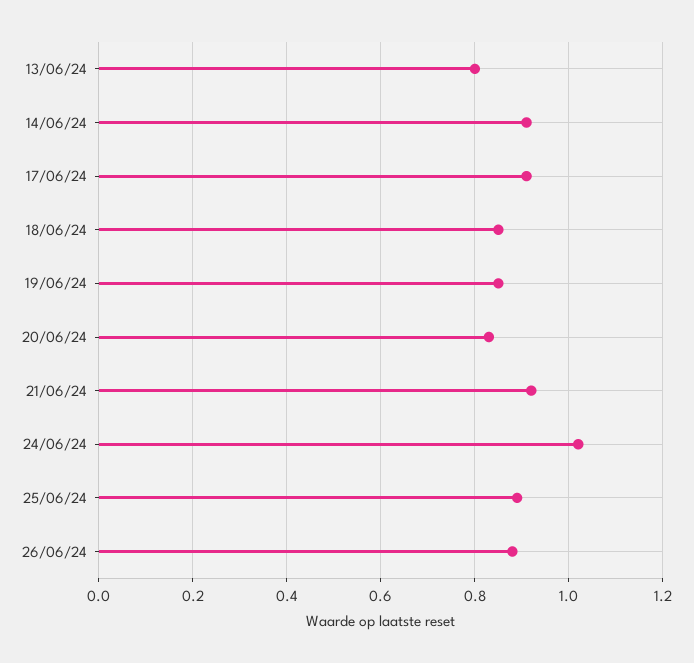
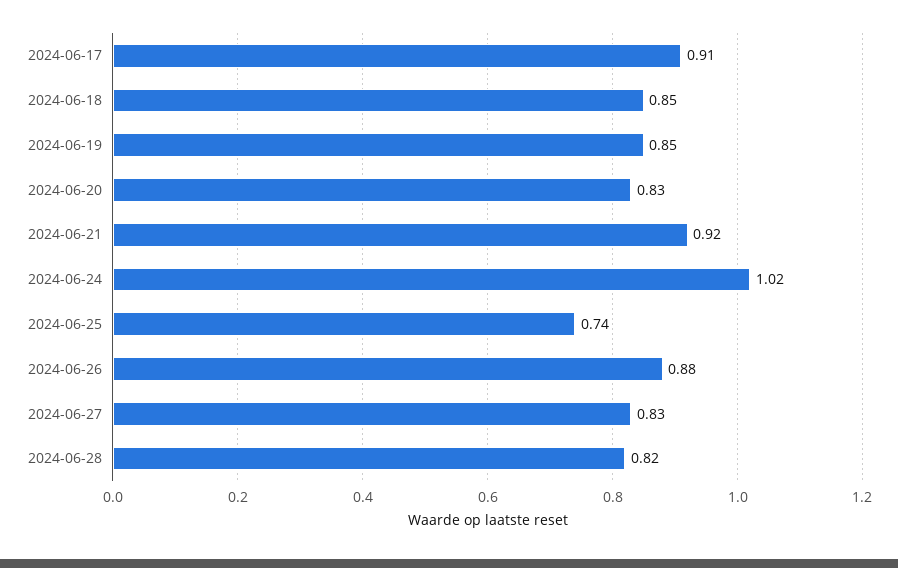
13/06/24: 0.8 -> none
14/06/24: 0.9 -> none
25/06/24: 0.9 -> 0.74
2024-06-27: none -> 0.83
2024-06-28: none -> 0.82

